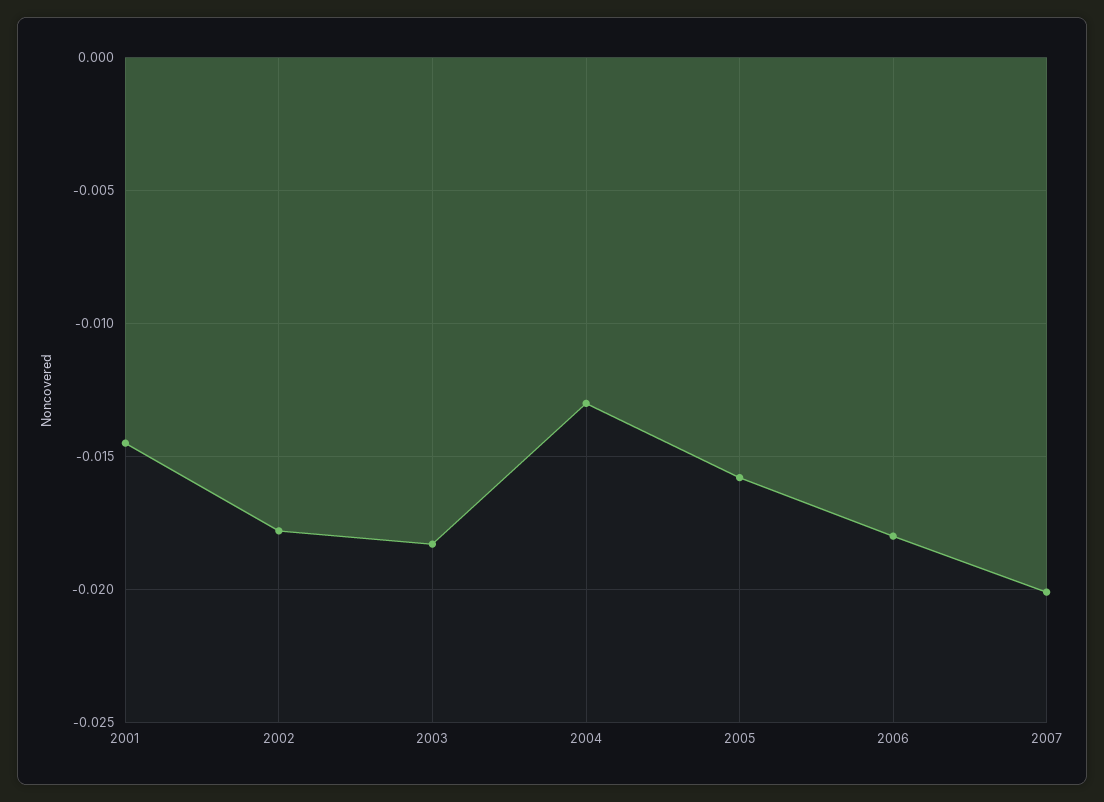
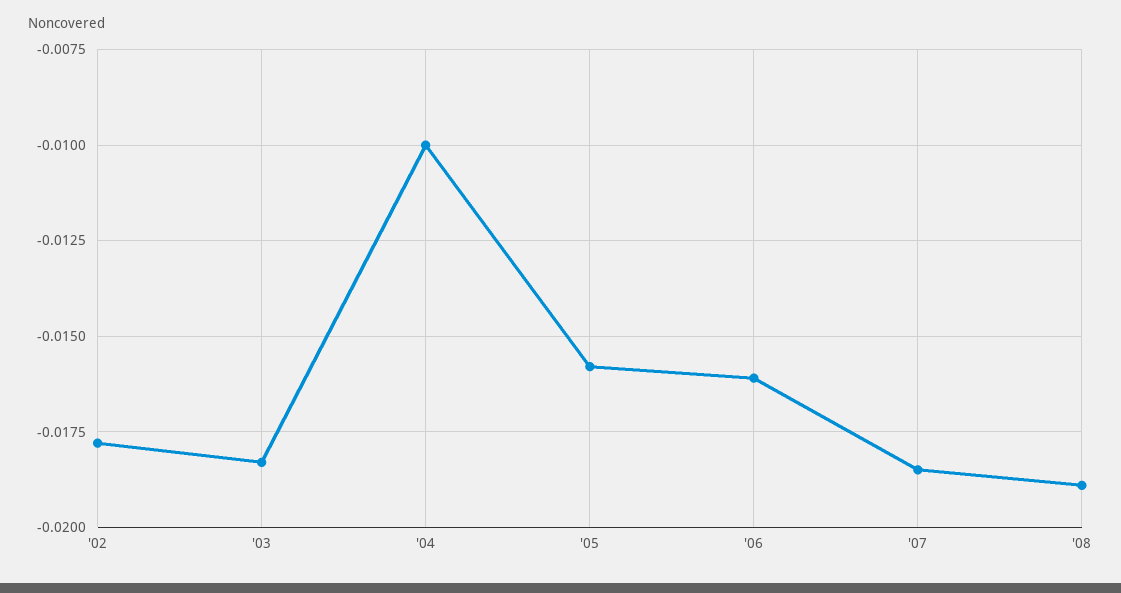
2001: -0.0145 -> none
2004: -0.013 -> -0.01
2006: -0.018 -> -0.016
2007: -0.02 -> -0.0185
'08: none -> -0.019

